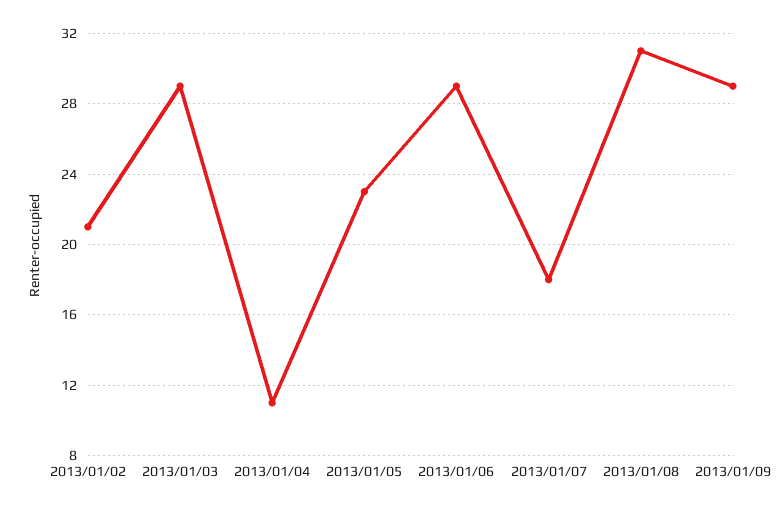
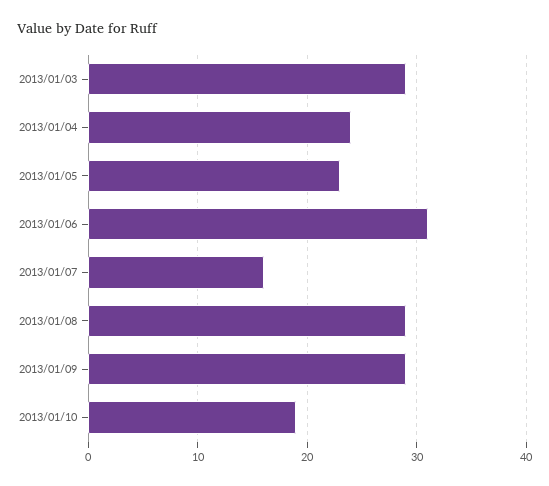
2013/01/02: 21 -> none
2013/01/04: 11 -> 24
2013/01/06: 29 -> 31
2013/01/07: 18 -> 16
2013/01/08: 31 -> 29
2013/01/10: none -> 19

